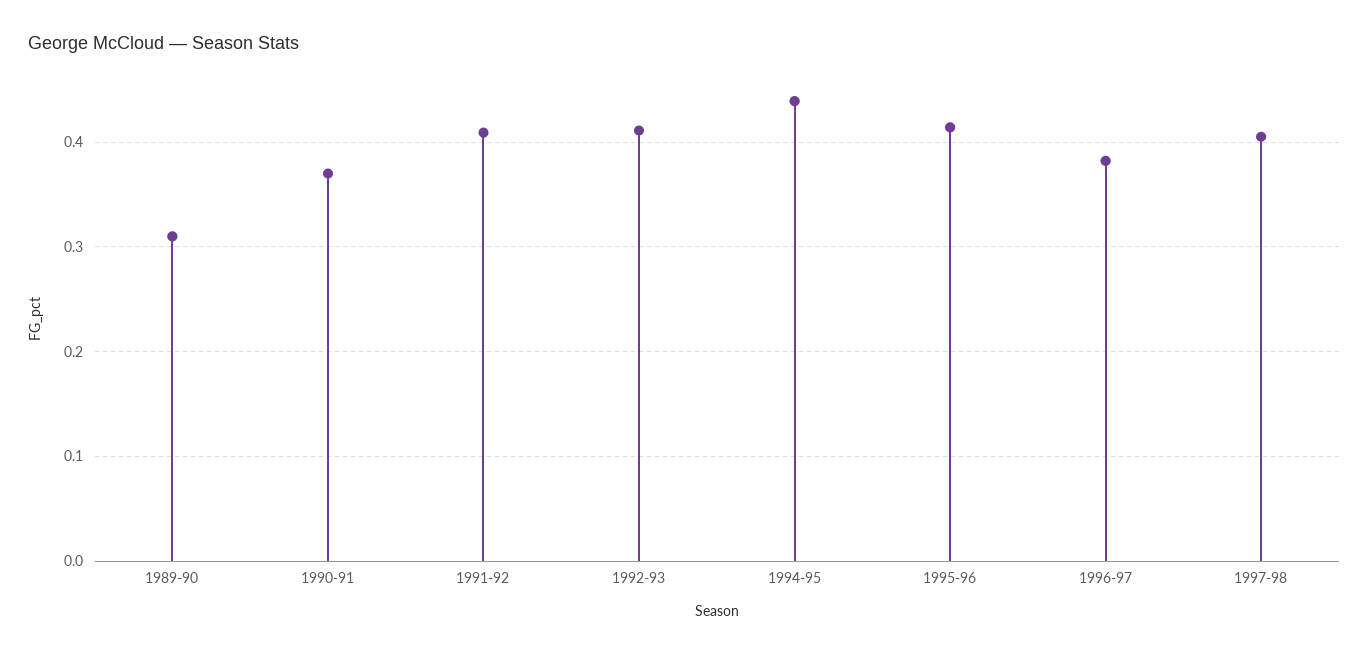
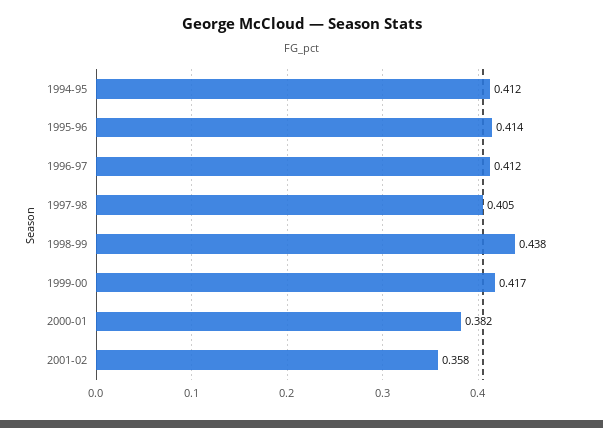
1989-90: 0.31 -> none
1990-91: 0.37 -> none
1991-92: 0.41 -> none
1992-93: 0.41 -> none
1994-95: 0.44 -> 0.412
1996-97: 0.38 -> 0.412
1998-99: none -> 0.438
1999-00: none -> 0.417
2000-01: none -> 0.382
2001-02: none -> 0.358

